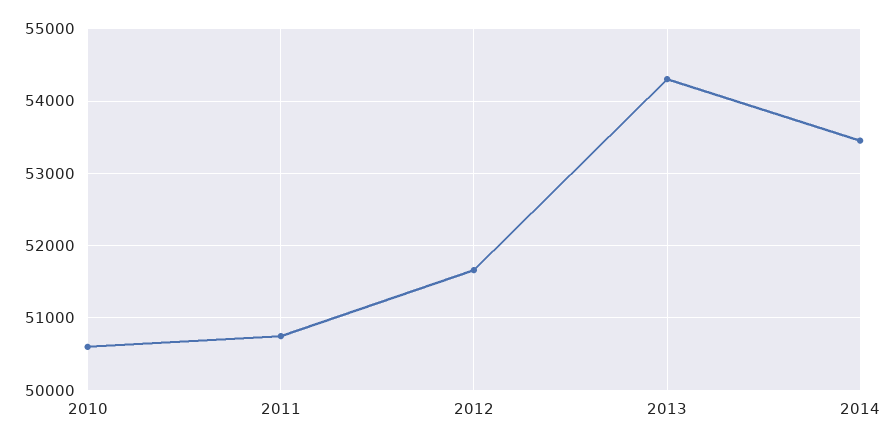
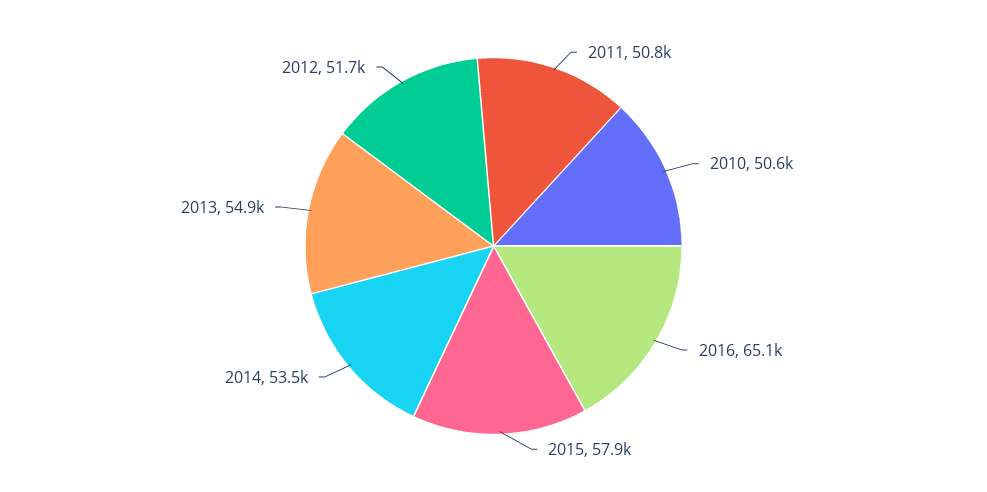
2013: 54300 -> 54900
2016: none -> 65100
2015: none -> 57900

